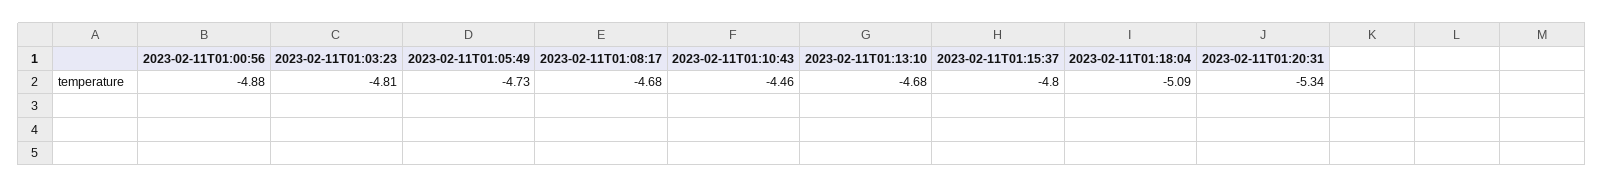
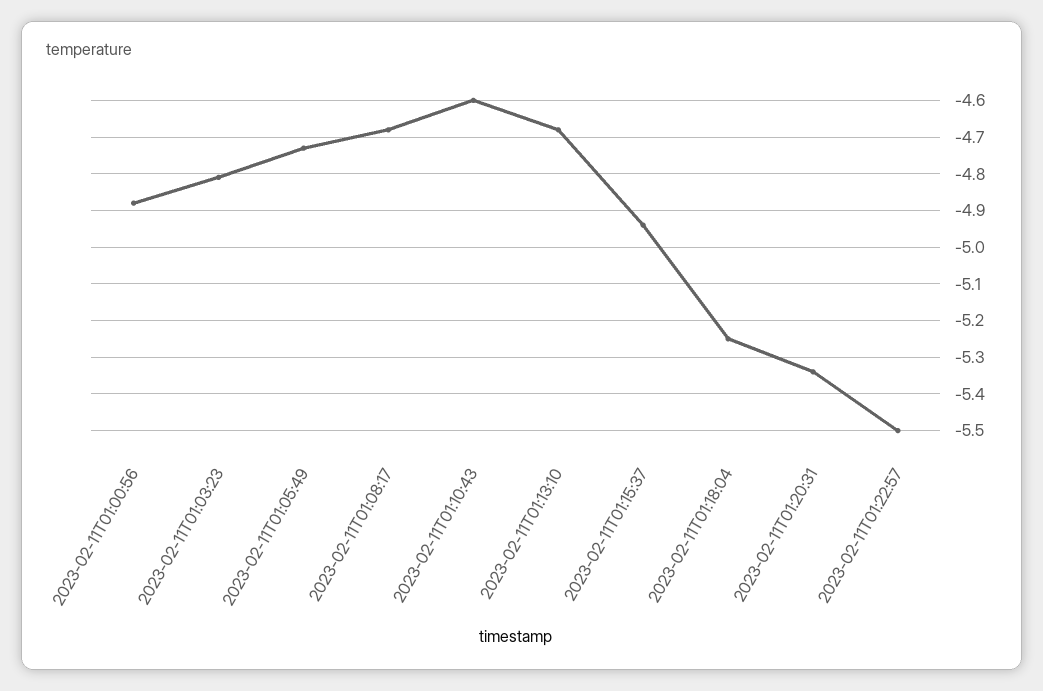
2023-02-11T01:10:43: -4.46 -> -4.6
2023-02-11T01:15:37: -4.8 -> -4.95
2023-02-11T01:18:04: -5.09 -> -5.25
2023-02-11T01:22:57: none -> -5.5

